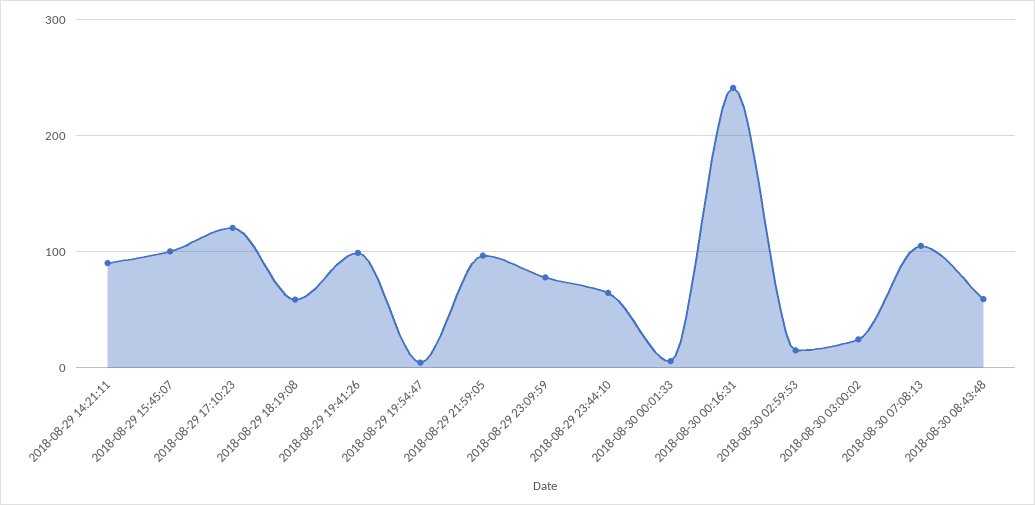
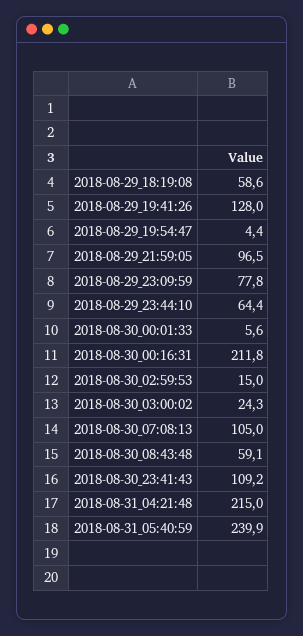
2018-08-29 14:21:11: 90 -> none
2018-08-29 15:45:07: 100 -> none
2018-08-29 17:10:23: 120 -> none
2018-08-29 19:41:26: 100 -> 128
2018-08-30 00:16:31: 240 -> 211.8
2018-08-30_23:41:43: none -> 109.2
2018-08-31_04:21:48: none -> 215
2018-08-31_05:40:59: none -> 239.9

